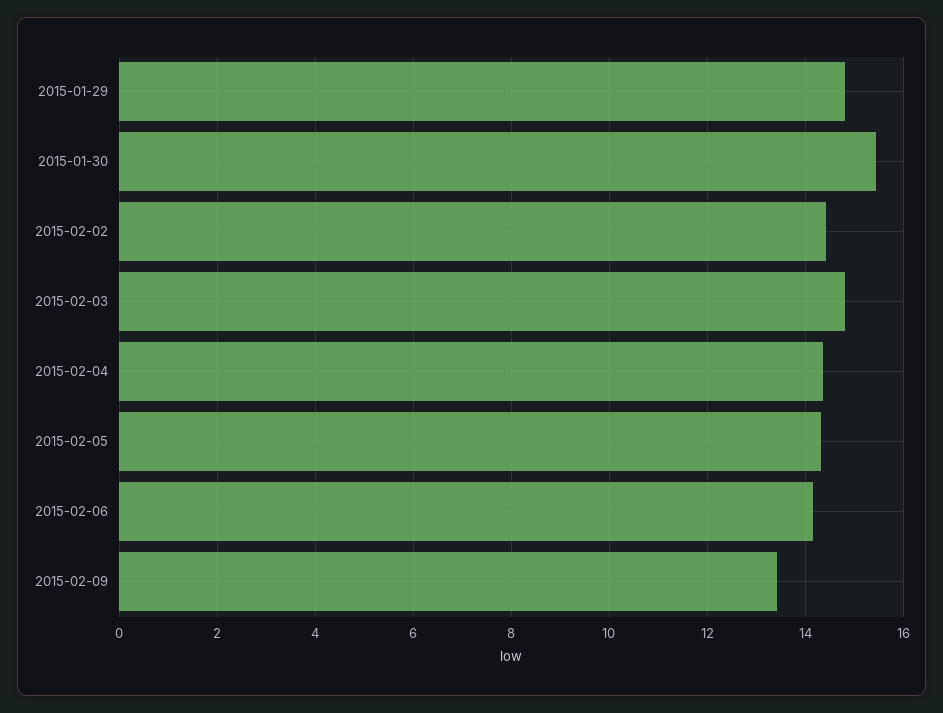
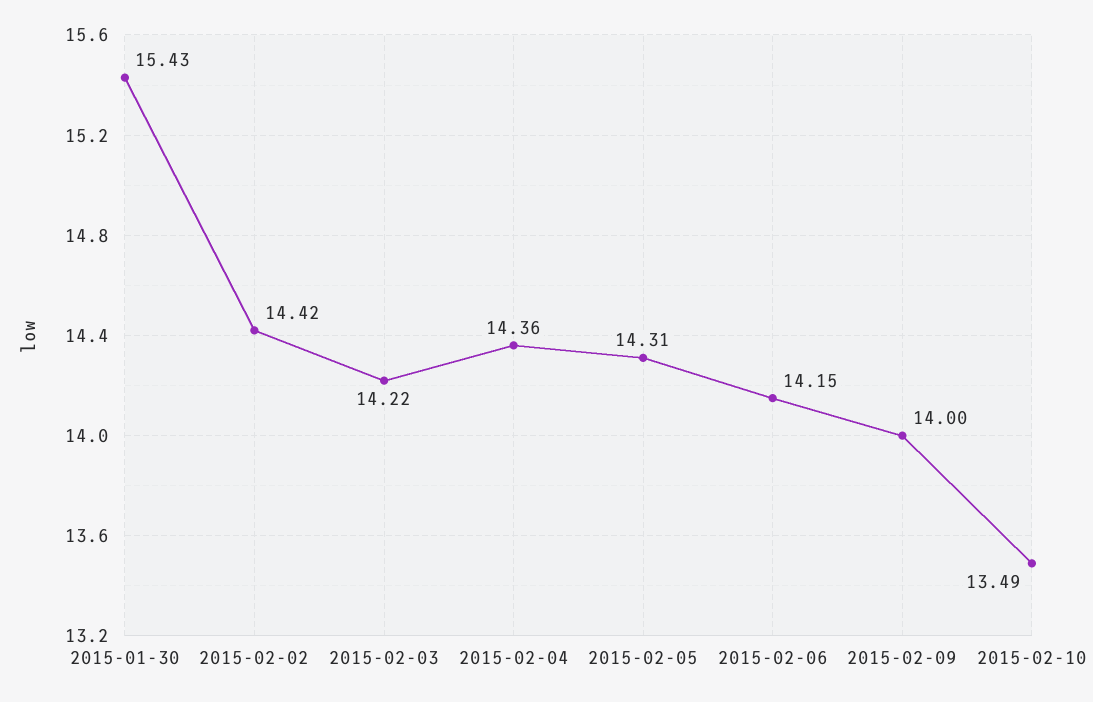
2015-01-29: 14.8 -> none
2015-02-03: 14.8 -> 14.22
2015-02-09: 13.4 -> 14
2015-02-10: none -> 13.49

